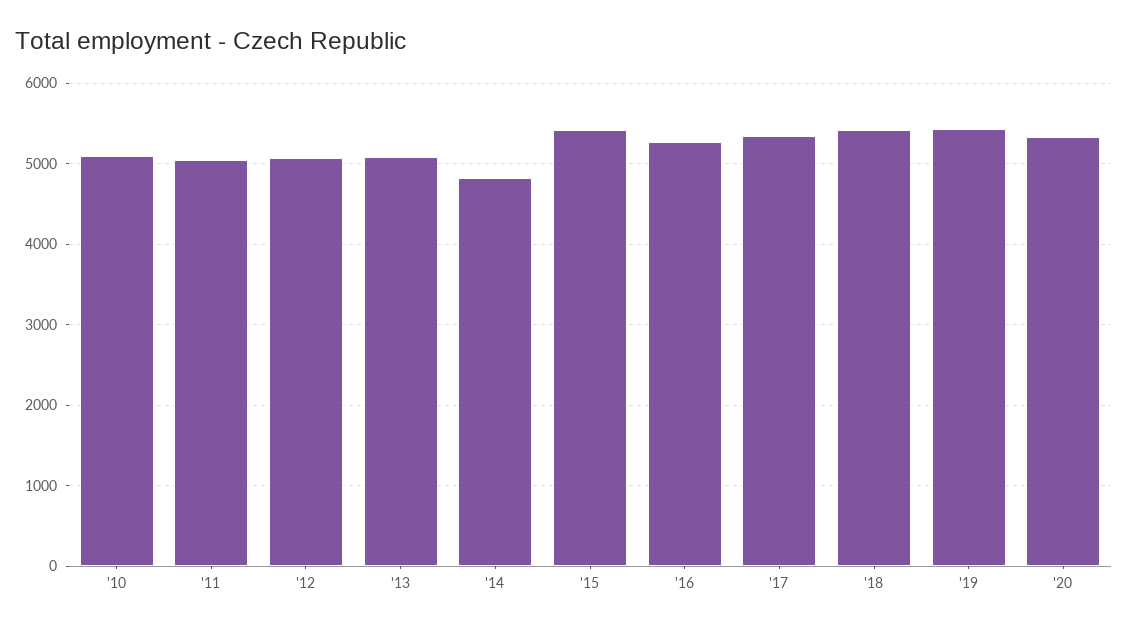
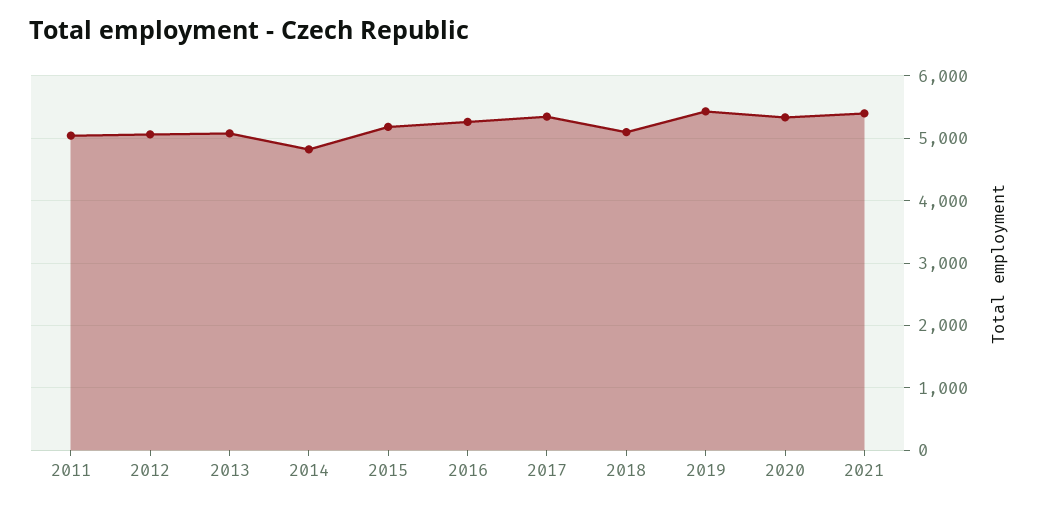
'10: 5100 -> none
'15: 5400 -> 5200
'18: 5400 -> 5100
2021: none -> 5400

